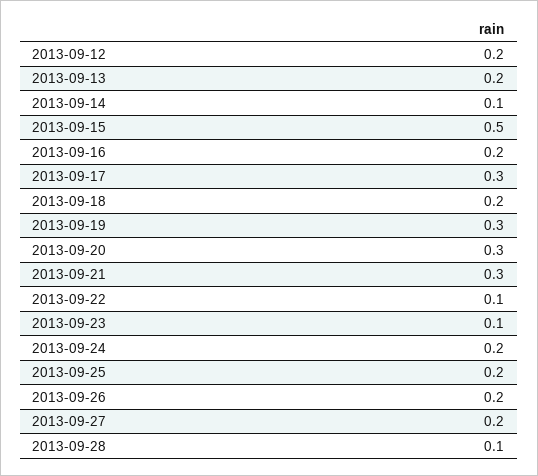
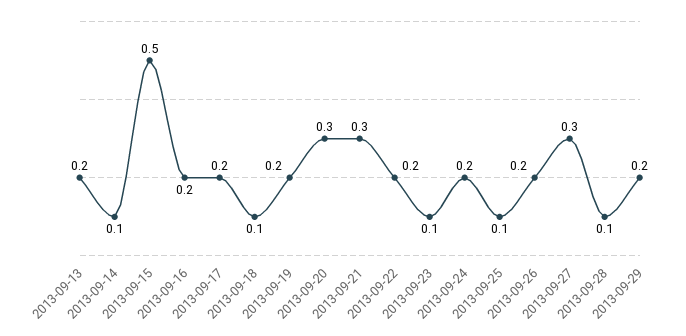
2013-09-12: 0.2 -> none
2013-09-17: 0.3 -> 0.2
2013-09-18: 0.2 -> 0.1
2013-09-19: 0.3 -> 0.2
2013-09-22: 0.1 -> 0.2
2013-09-25: 0.2 -> 0.1
2013-09-27: 0.2 -> 0.3
2013-09-29: none -> 0.2

